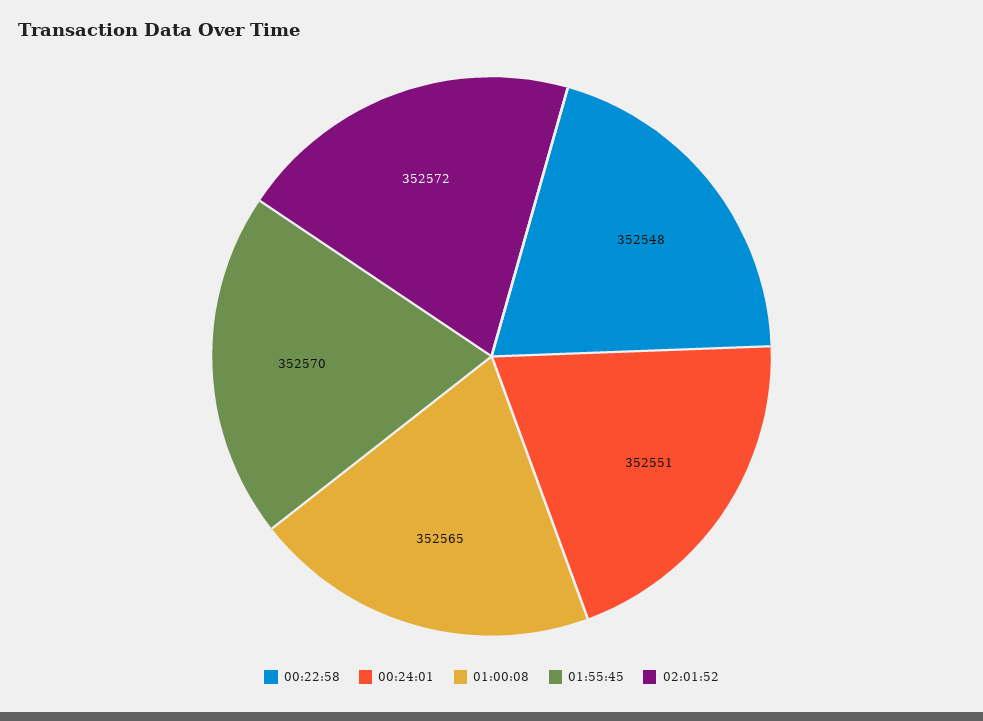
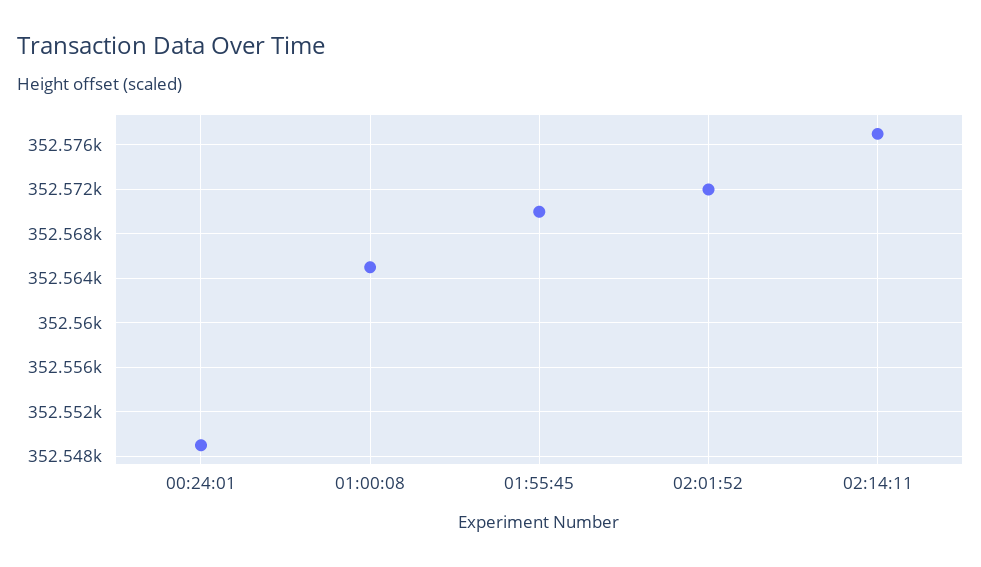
00:22:58: 352548 -> none
00:24:01: 352551 -> 352549
02:14:11: none -> 352577

